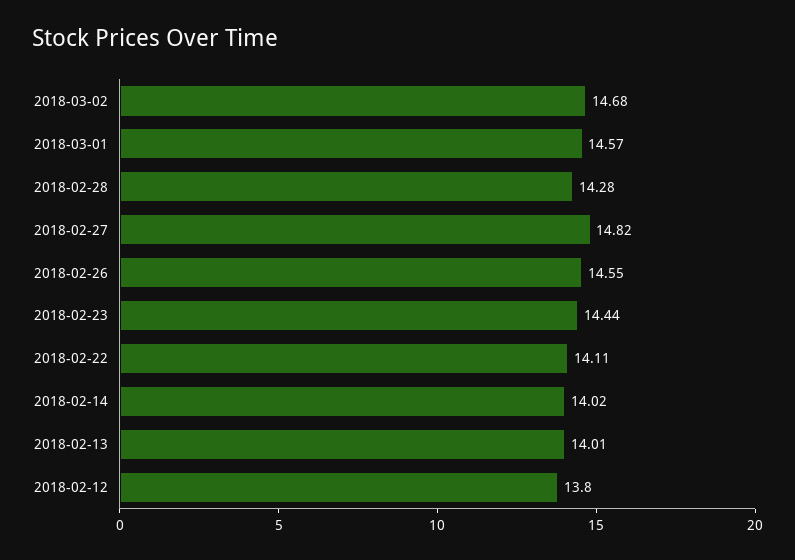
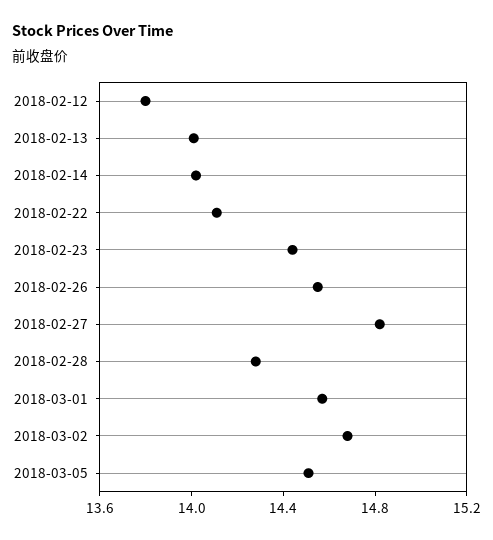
2018-03-05: none -> 14.5

